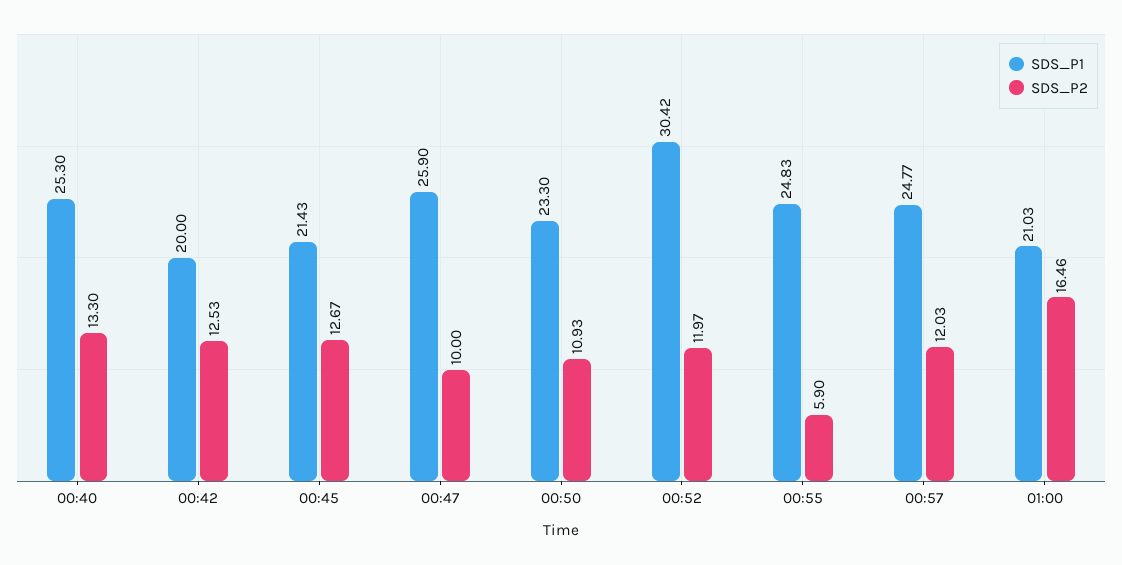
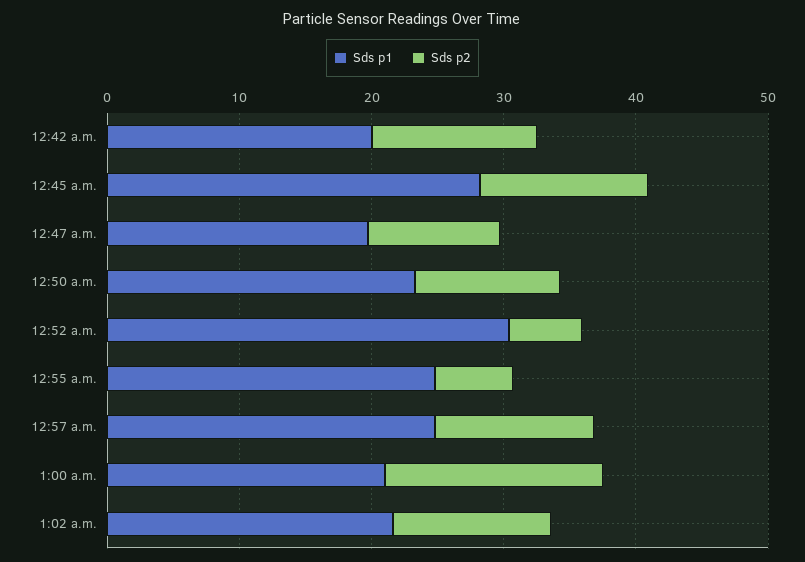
SDS_P1, 00:40: 25.3 -> none
SDS_P2, 00:40: 13.3 -> none
SDS_P1, 00:45: 21.43 -> 28
SDS_P1, 00:47: 25.9 -> 20
SDS_P2, 00:52: 11.97 -> 6
SDS_P1, 1:02 a.m.: none -> 22
SDS_P2, 1:02 a.m.: none -> 12

